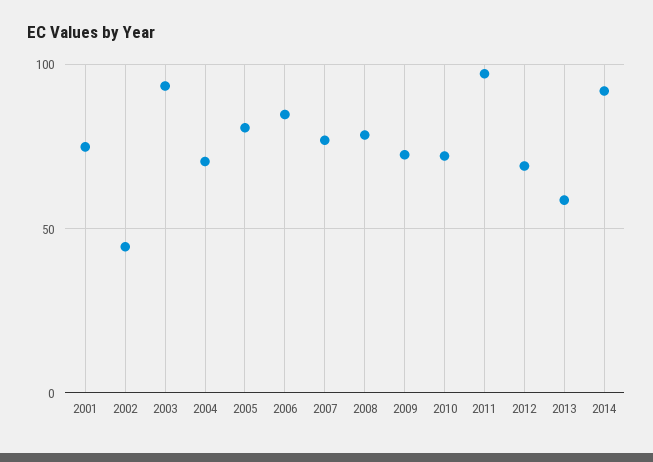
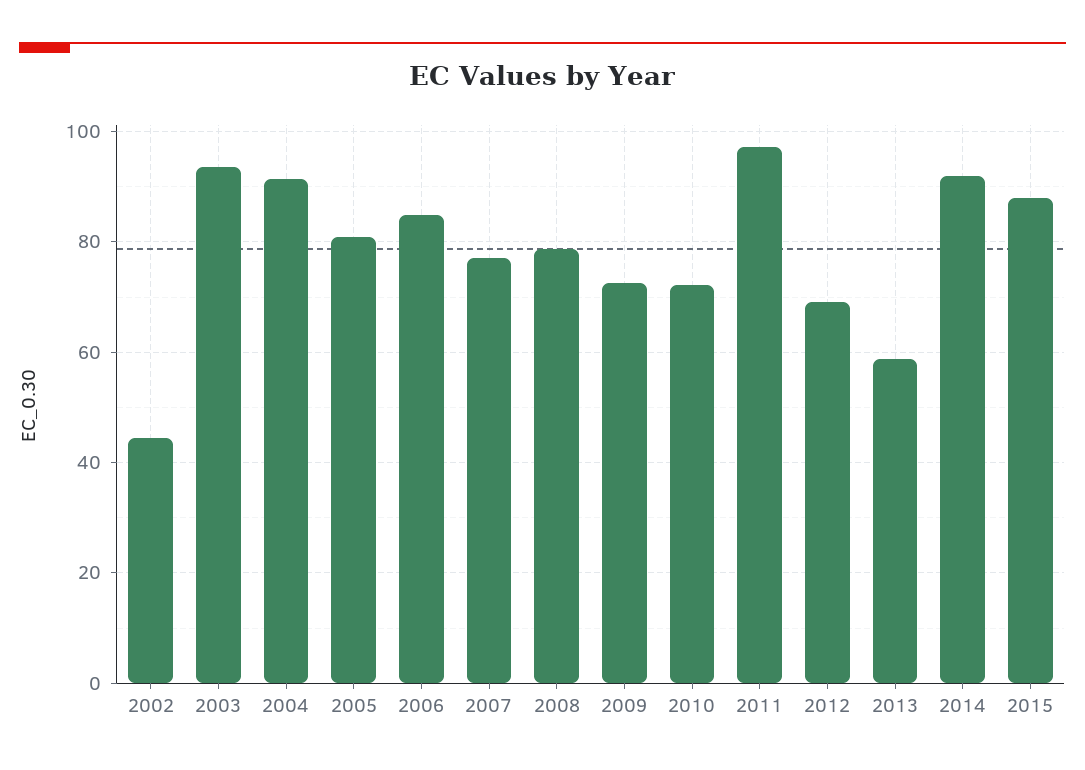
2001: 75 -> none
2004: 70 -> 92
2015: none -> 88

